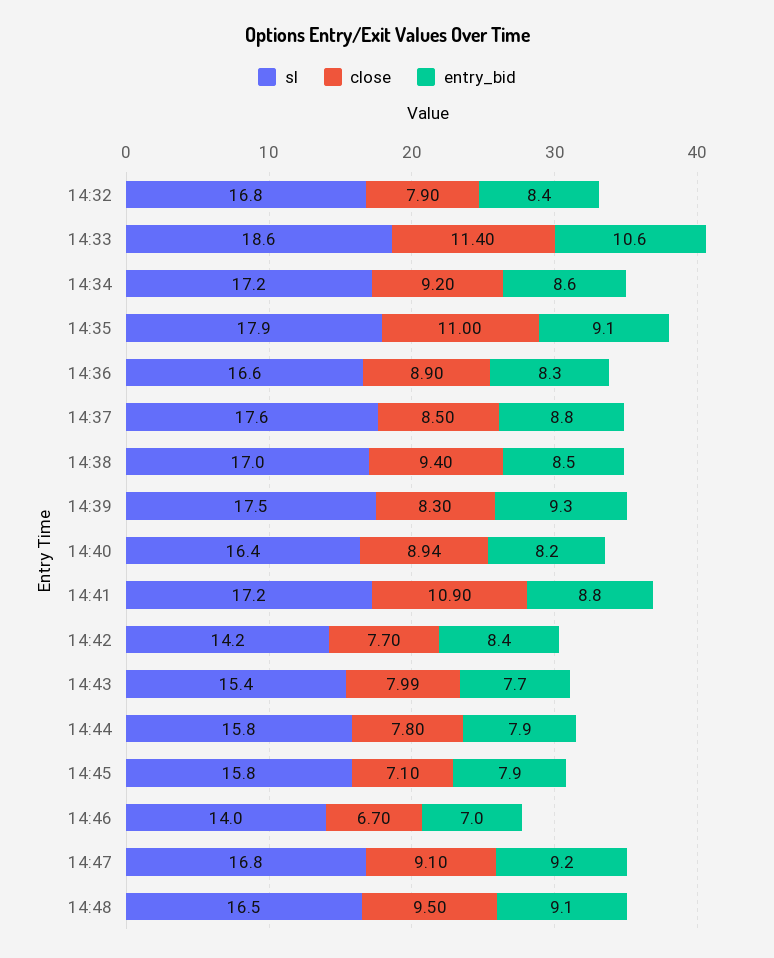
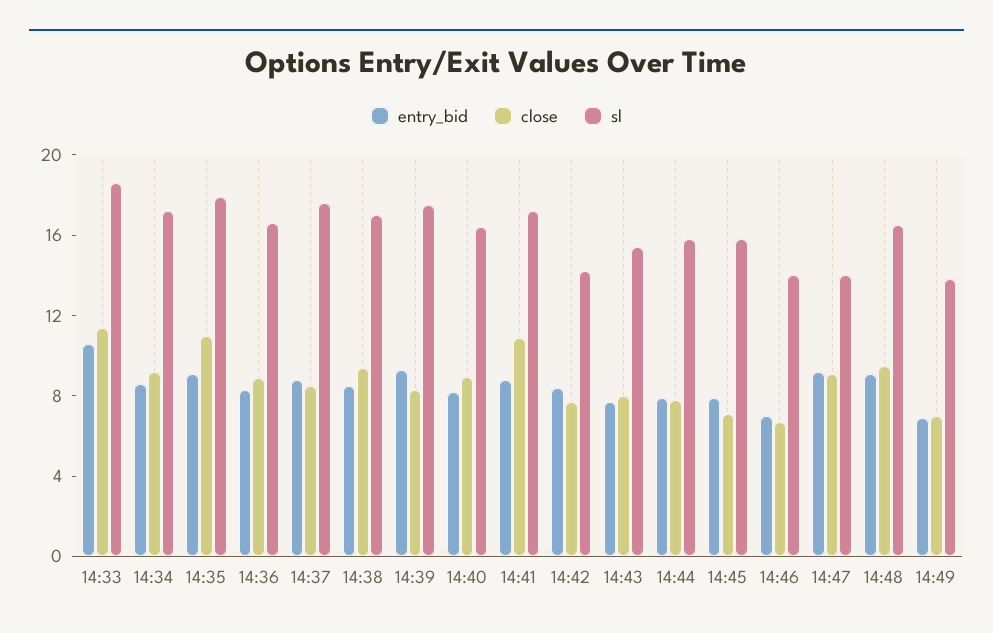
sl, 14:32: 16.8 -> none
close, 14:32: 7.9 -> none
entry_bid, 14:32: 8.4 -> none
sl, 14:47: 16.8 -> 14
entry_bid, 14:49: none -> 7
close, 14:49: none -> 7
sl, 14:49: none -> 14

